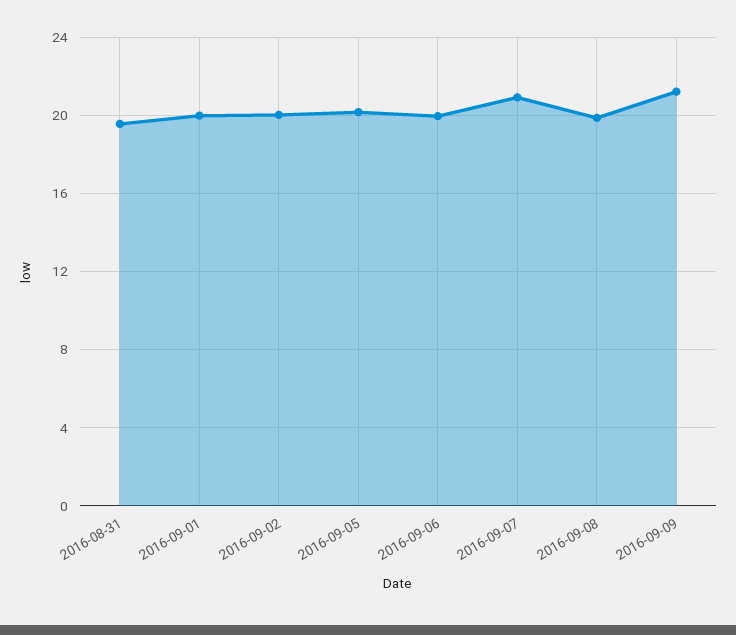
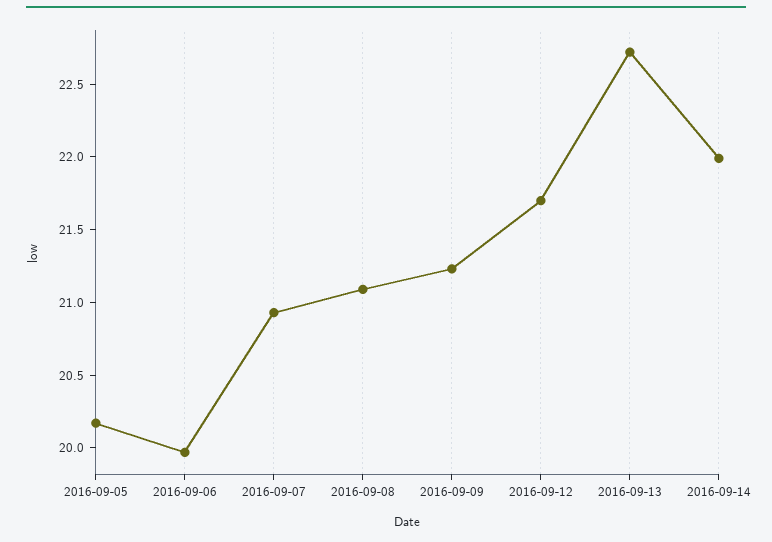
2016-08-31: 19.5 -> none
2016-09-01: 20 -> none
2016-09-02: 20 -> none
2016-09-08: 20 -> 21.1
2016-09-12: none -> 21.7
2016-09-13: none -> 22.7
2016-09-14: none -> 22

